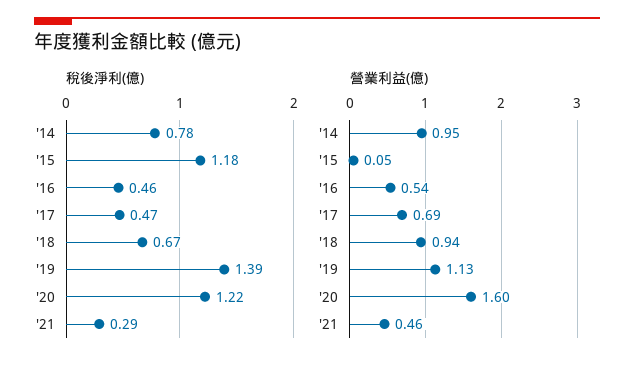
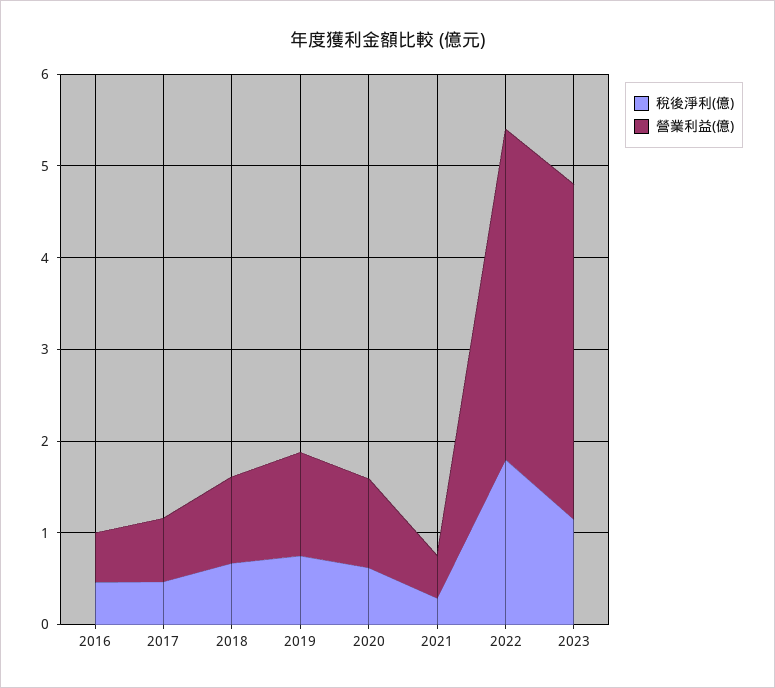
稅後淨利(億), '14: 0.78 -> none
稅後淨利(億), '15: 1.18 -> none
稅後淨利(億), '19: 1.39 -> 0.8
稅後淨利(億), '20: 1.22 -> 0.6
營業利益(億), '14: 0.95 -> none
營業利益(億), '15: 0.05 -> none
營業利益(億), '20: 1.6 -> 1
稅後淨利(億), 2022: none -> 1.8
營業利益(億), 2022: none -> 3.6
稅後淨利(億), 2023: none -> 1.2
營業利益(億), 2023: none -> 3.6

